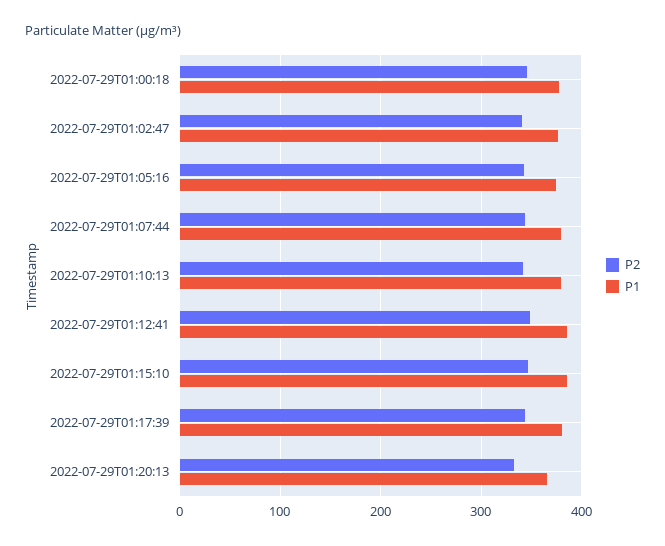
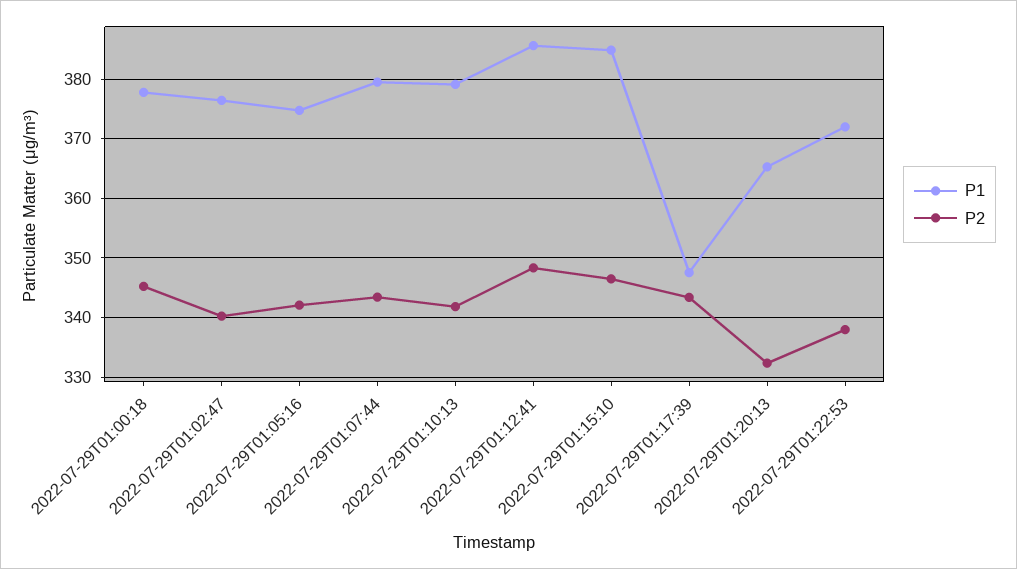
P1, 2022-07-29T01:17:39: 380 -> 348
P1, 2022-07-29T01:22:53: none -> 372
P2, 2022-07-29T01:22:53: none -> 338

